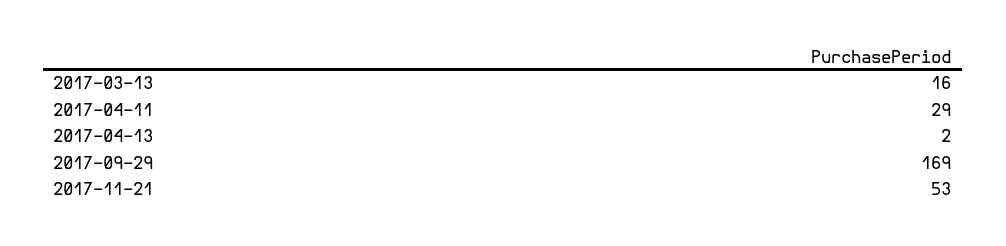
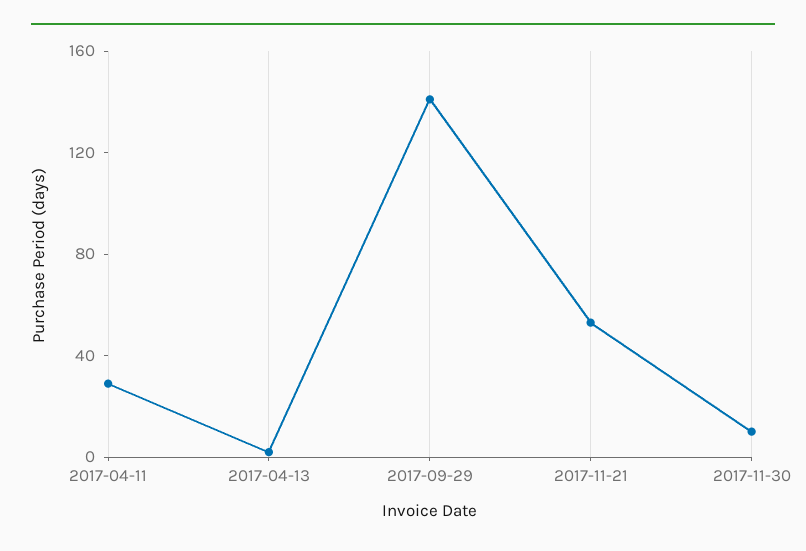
2017-03-13: 16 -> none
2017-09-29: 169 -> 140
2017-11-30: none -> 10

